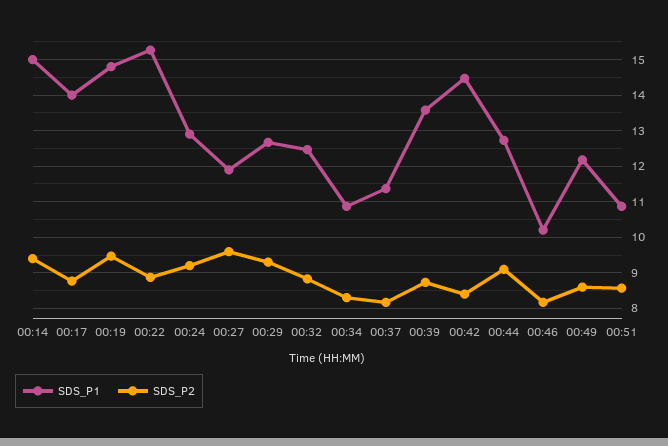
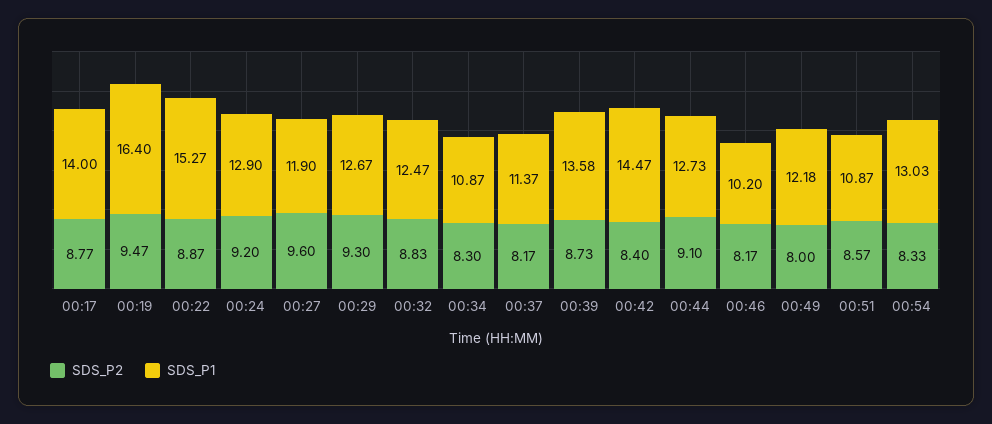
SDS_P1, 00:14: 15 -> none
SDS_P2, 00:14: 9.4 -> none
SDS_P1, 00:19: 14.8 -> 16.4
SDS_P2, 00:49: 8.6 -> 8
SDS_P2, 00:54: none -> 8.33
SDS_P1, 00:54: none -> 13.03

